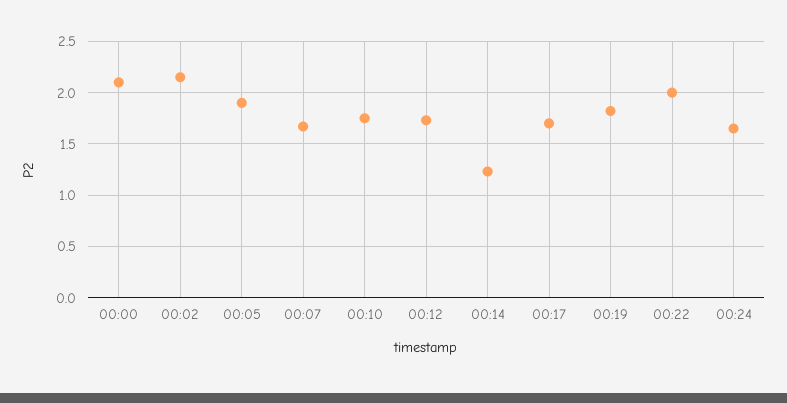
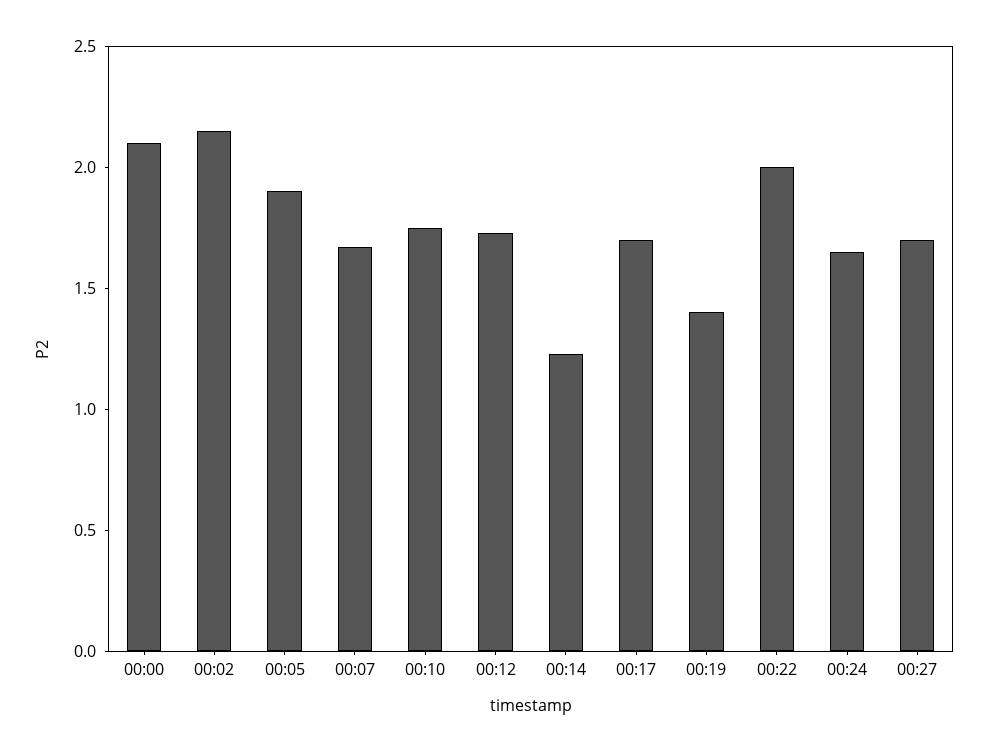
00:19: 1.8 -> 1.4
00:27: none -> 1.7

